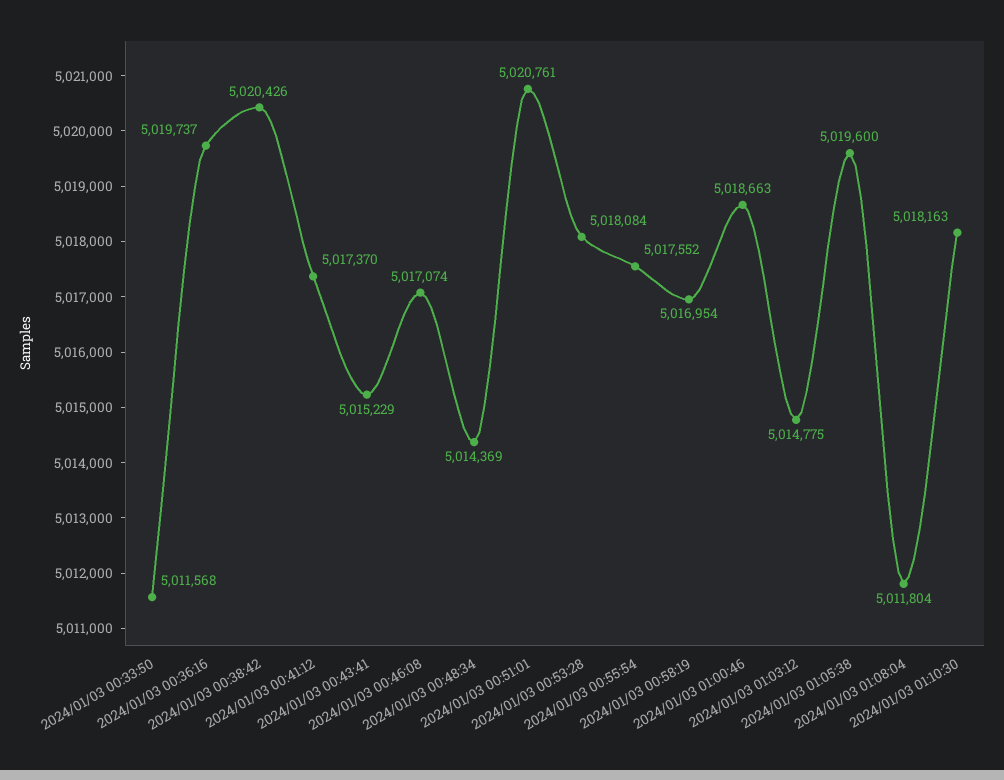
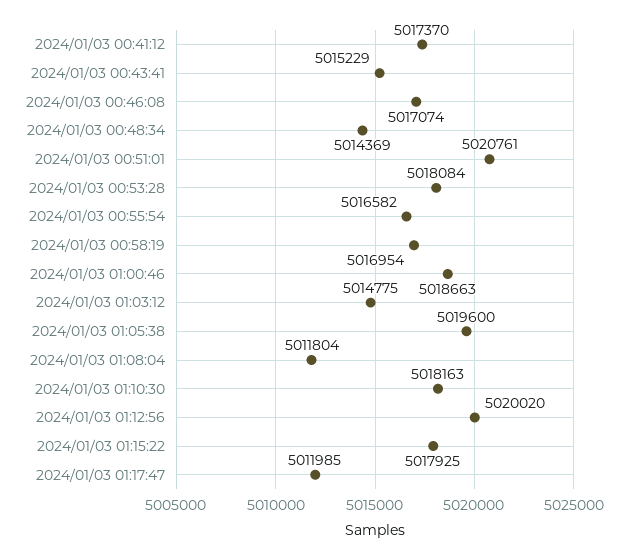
2024/01/03 00:33:50: 5011568 -> none
2024/01/03 00:36:16: 5019737 -> none
2024/01/03 00:38:42: 5020426 -> none
2024/01/03 00:55:54: 5017552 -> 5016582
2024/01/03 01:12:56: none -> 5020020
2024/01/03 01:15:22: none -> 5017925
2024/01/03 01:17:47: none -> 5011985

